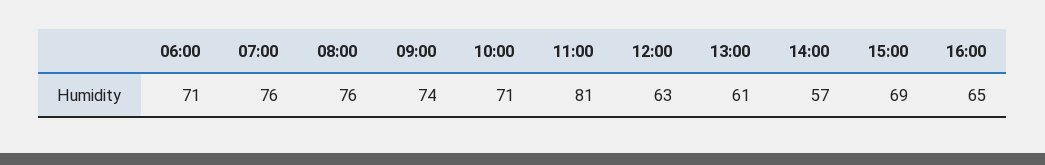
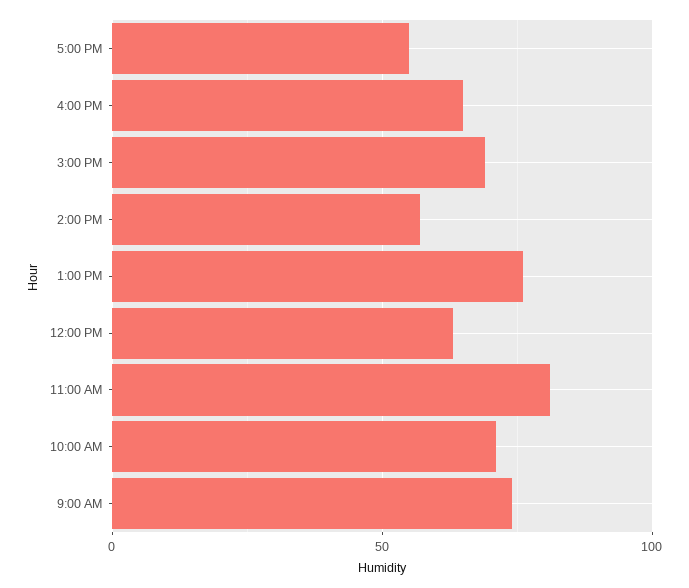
06:00: 71 -> none
07:00: 76 -> none
08:00: 76 -> none
13:00: 61 -> 75
5:00 PM: none -> 55

